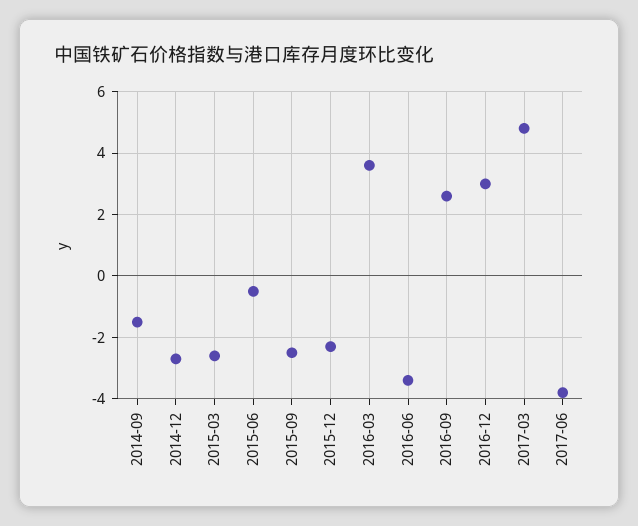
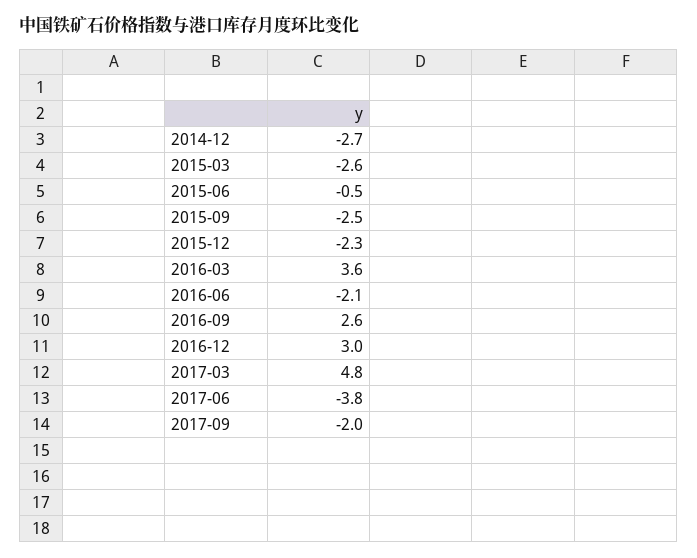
2014-09: -1.5 -> none
2016-06: -3.5 -> -2.1
2017-09: none -> -2

